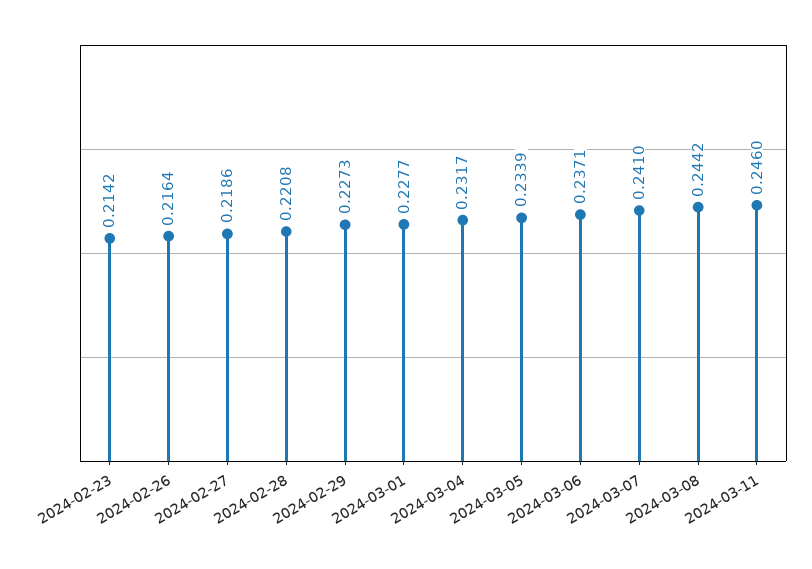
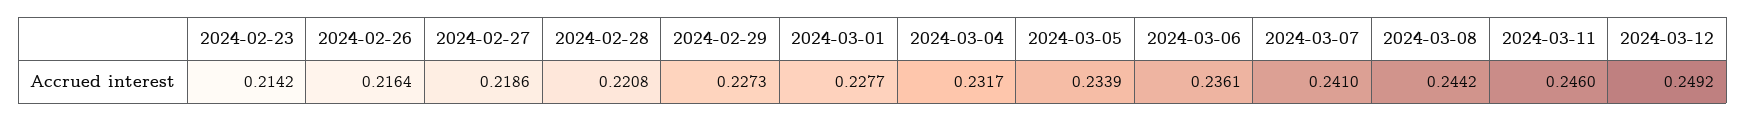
2024-03-06: 0.2371 -> 0.2361
2024-03-12: none -> 0.2492

